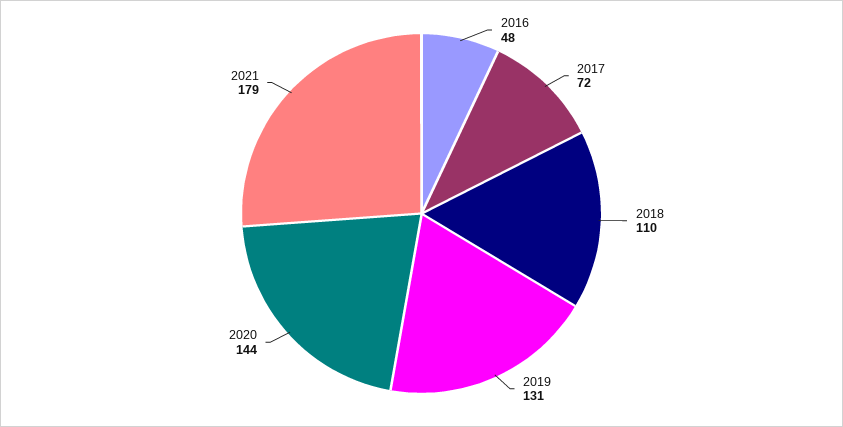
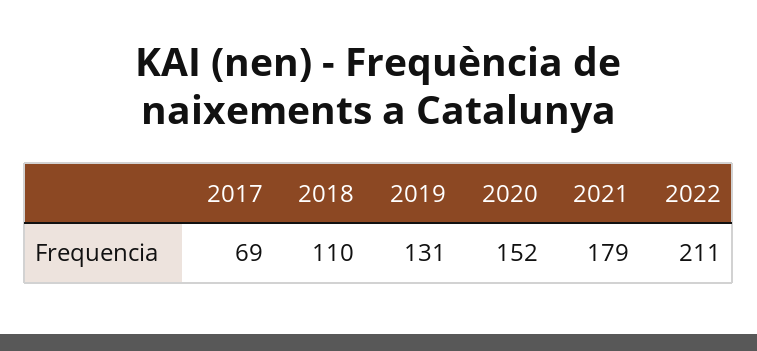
2016: 48 -> none
2017: 72 -> 69
2020: 144 -> 152
2022: none -> 211

